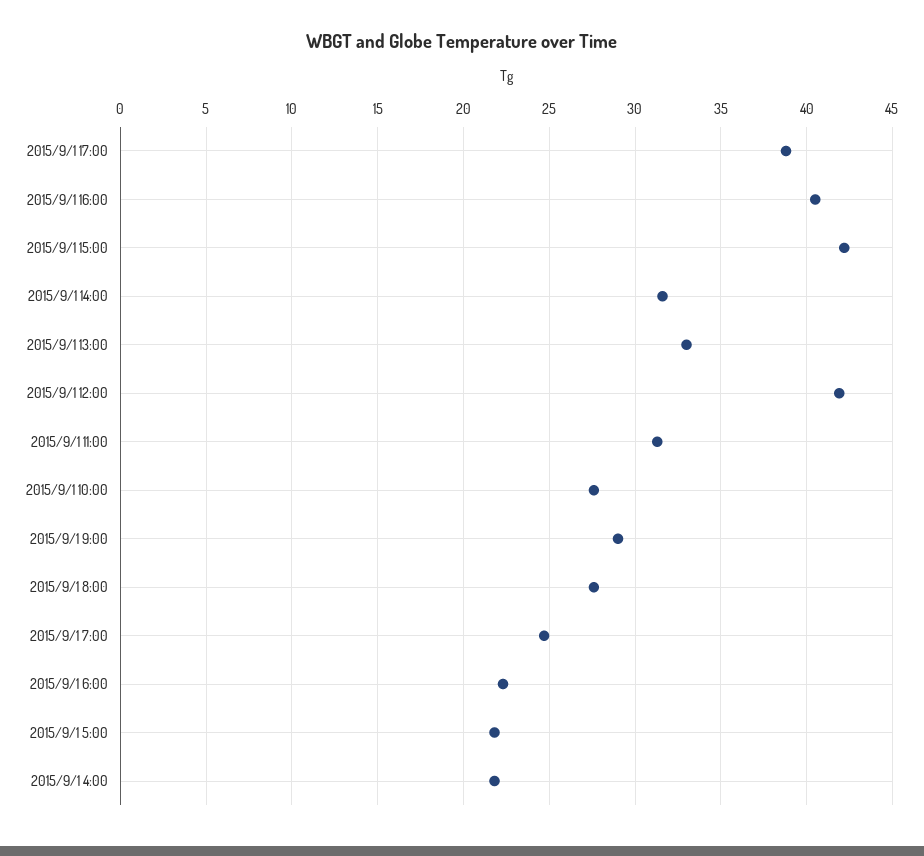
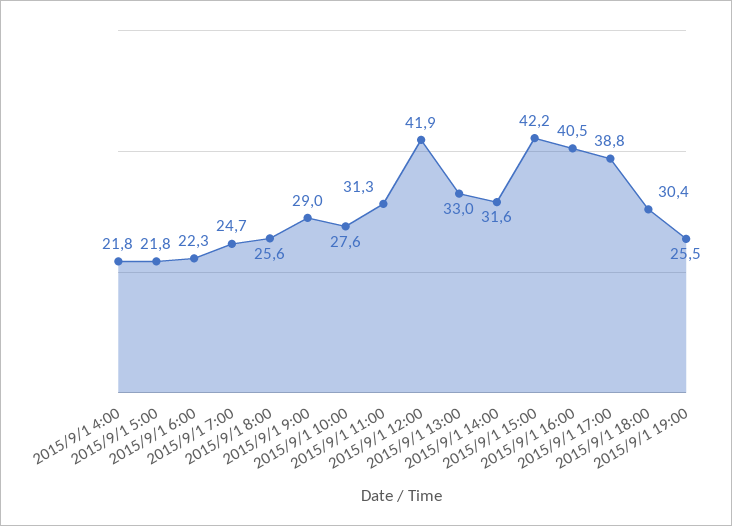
2015/9/1 8:00: 27.5 -> 25.6
2015/9/1 18:00: none -> 30.4
2015/9/1 19:00: none -> 25.5

